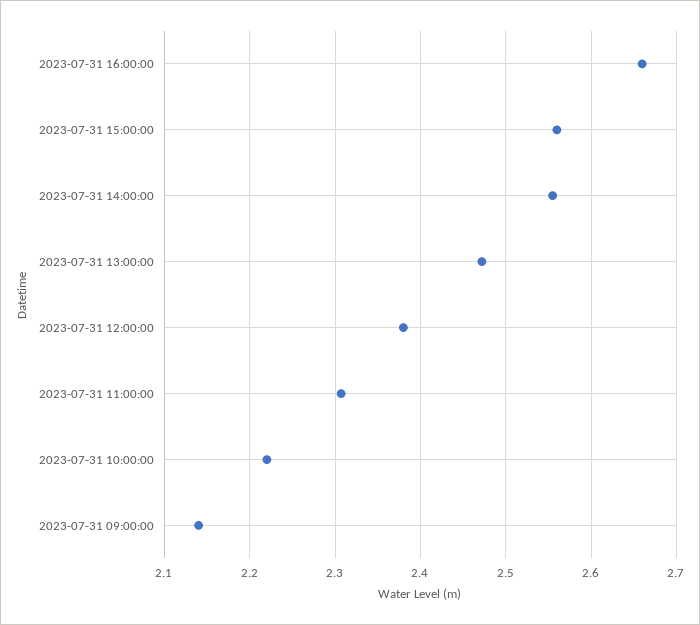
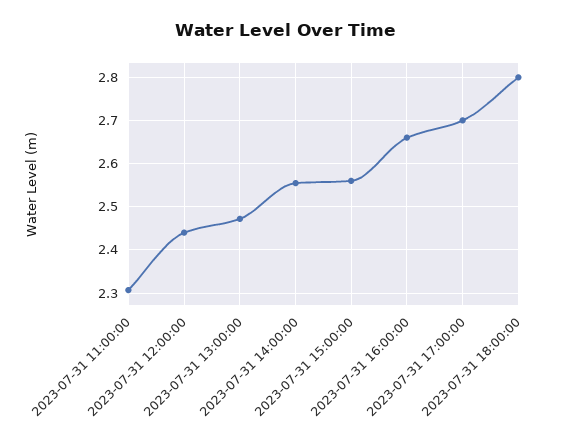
2023-07-31 12:00:00: 2.38 -> 2.44
2023-07-31 10:00:00: 2.22 -> none
2023-07-31 09:00:00: 2.14 -> none
2023-07-31 17:00:00: none -> 2.7
2023-07-31 18:00:00: none -> 2.8

